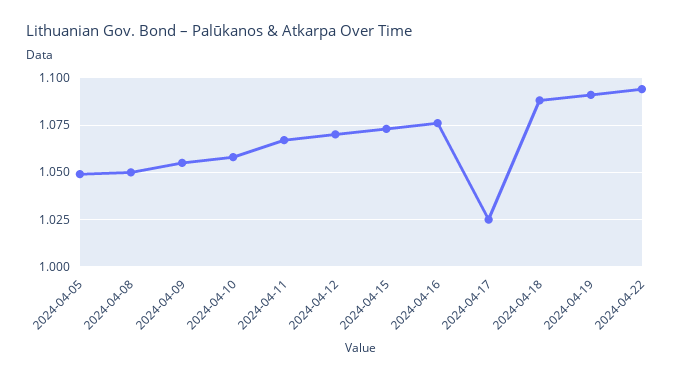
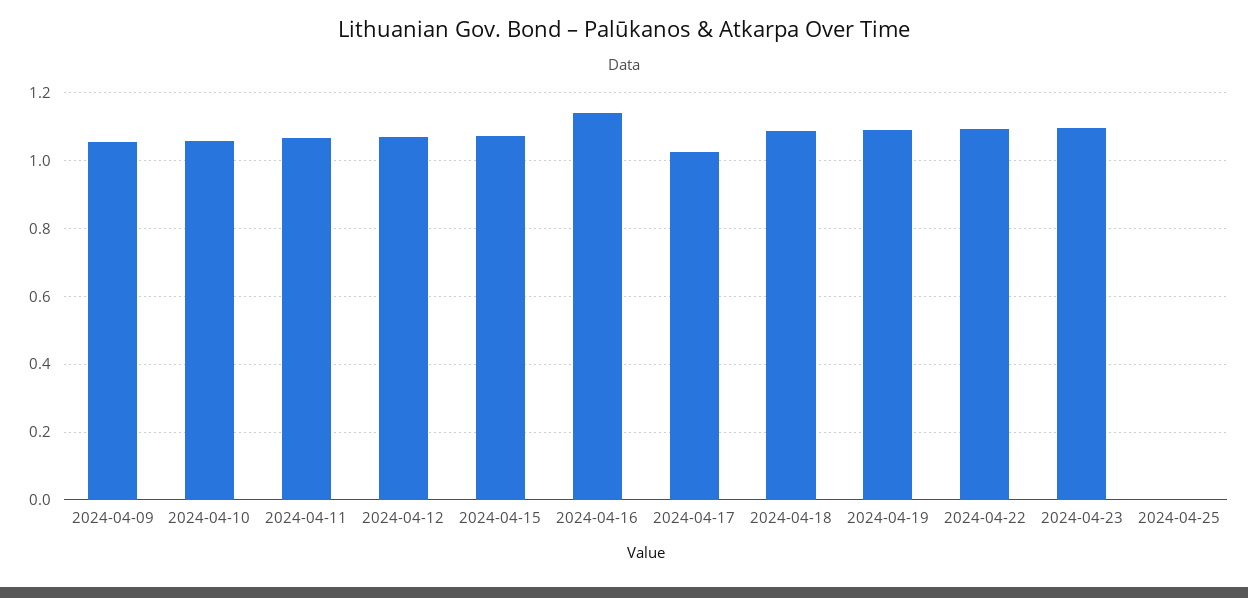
2024-04-05: 1.05 -> none
2024-04-08: 1.05 -> none
2024-04-16: 1.075 -> 1.14
2024-04-23: none -> 1.1
2024-04-25: none -> 0

